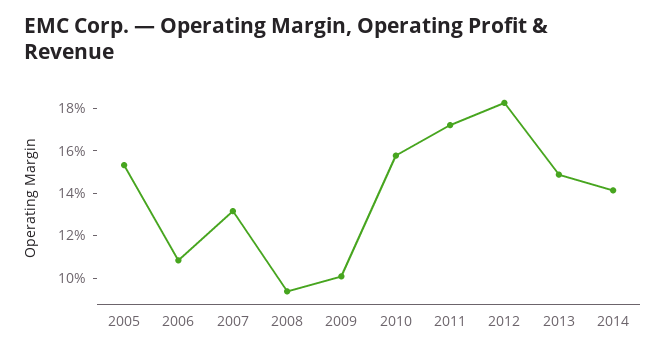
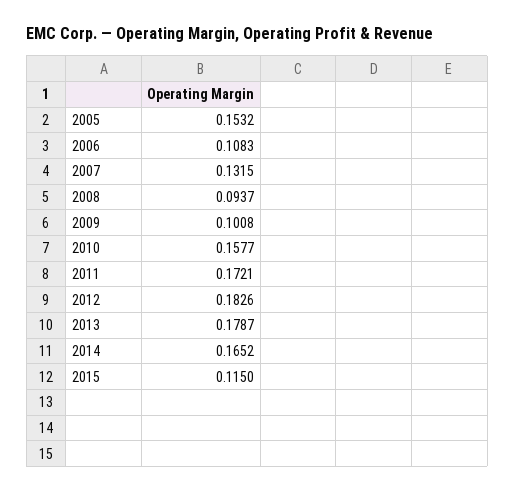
2013: 0.15 -> 0.1787
2014: 0.14 -> 0.1652
2015: none -> 0.115

